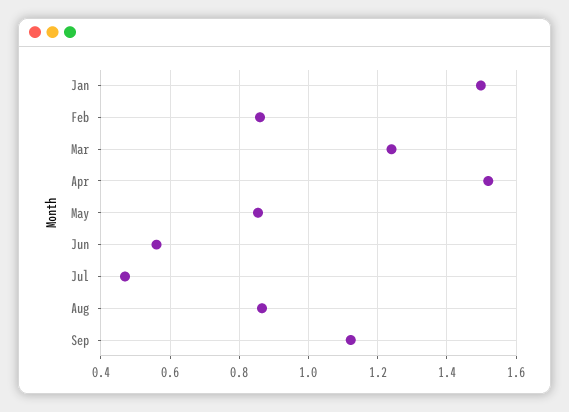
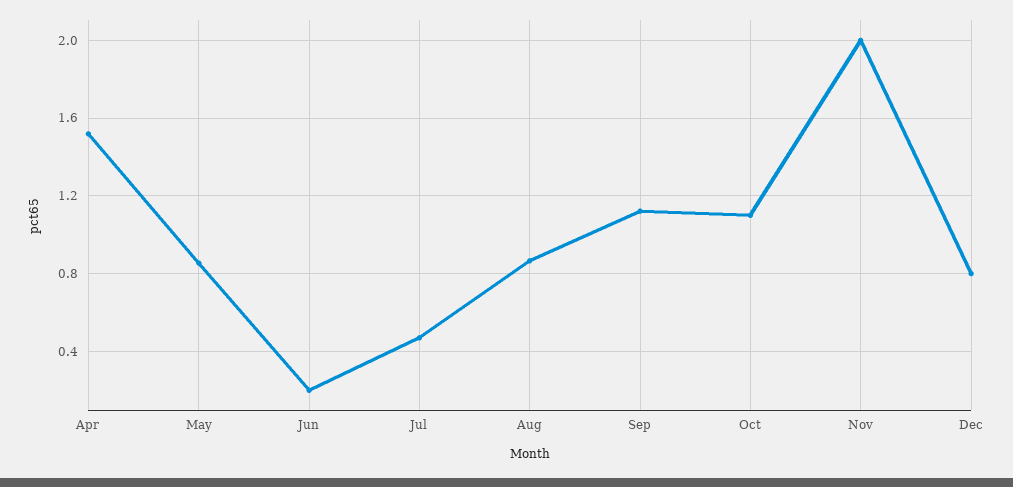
Jan: 1.5 -> none
Feb: 0.86 -> none
Mar: 1.24 -> none
Jun: 0.56 -> 0.2
Oct: none -> 1.1
Nov: none -> 2
Dec: none -> 0.8

